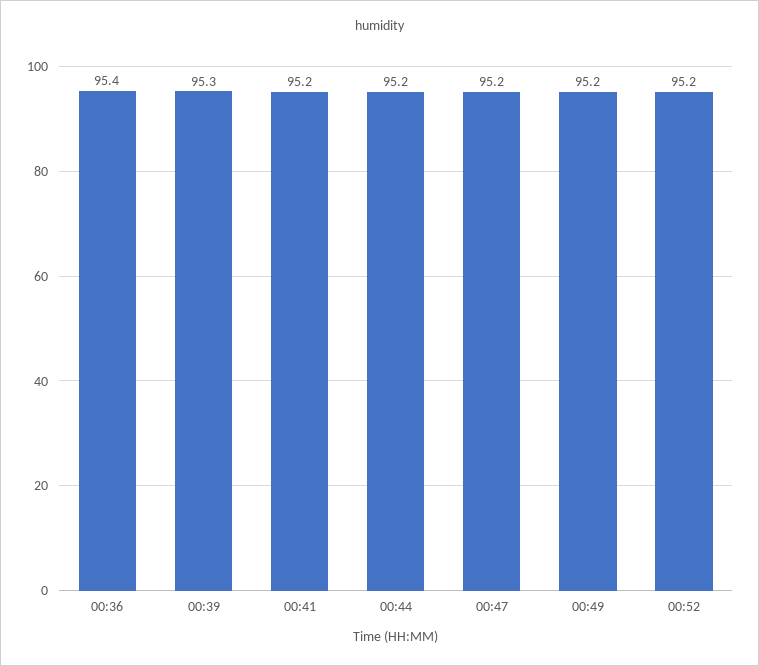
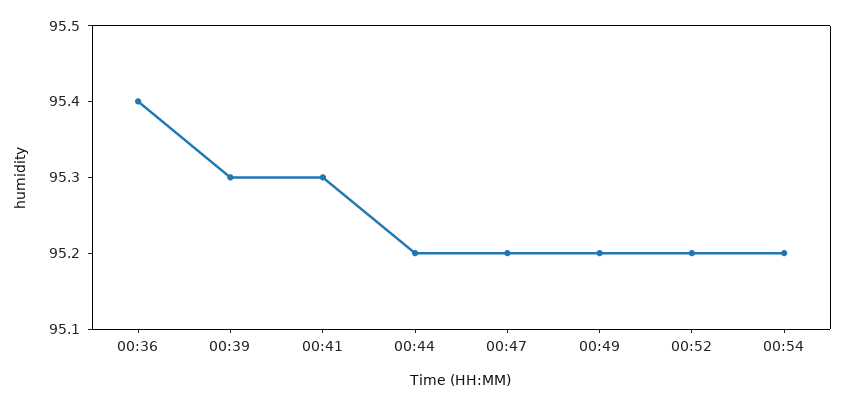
00:41: 95.2 -> 95.3
00:54: none -> 95.2

